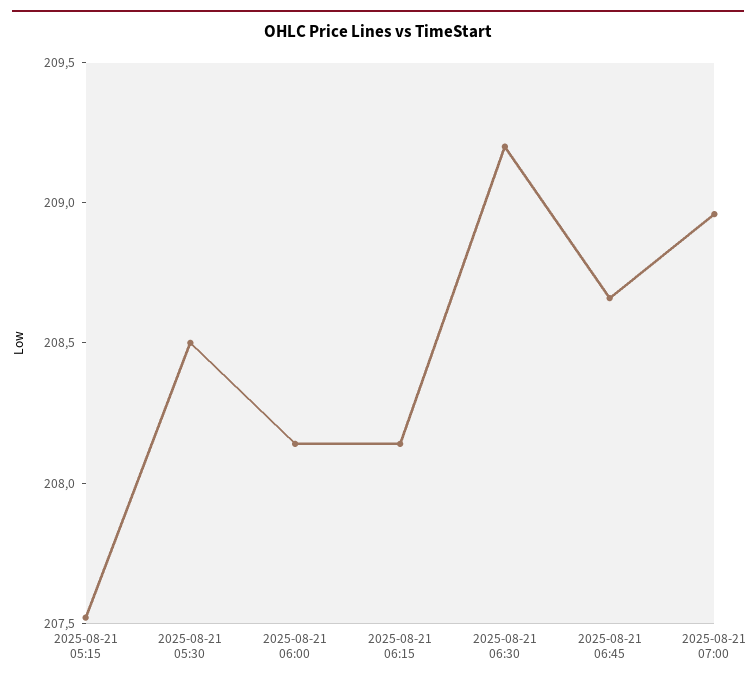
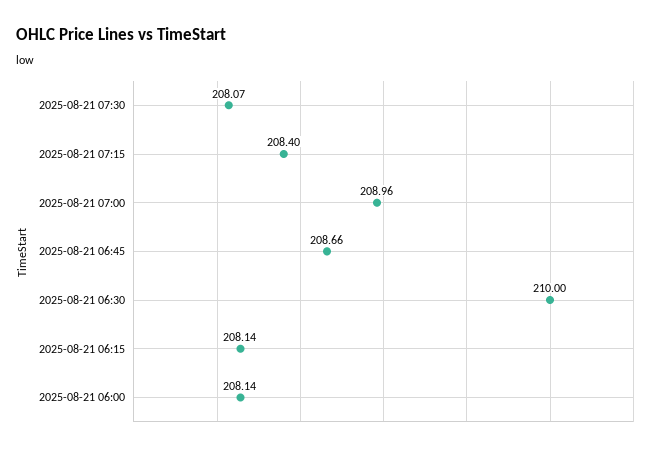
2025-08-21 05:15: 207.5 -> none
2025-08-21 05:30: 208.5 -> none
2025-08-21 06:30: 209.2 -> 210
2025-08-21 07:30: none -> 208.07
2025-08-21 07:15: none -> 208.4

